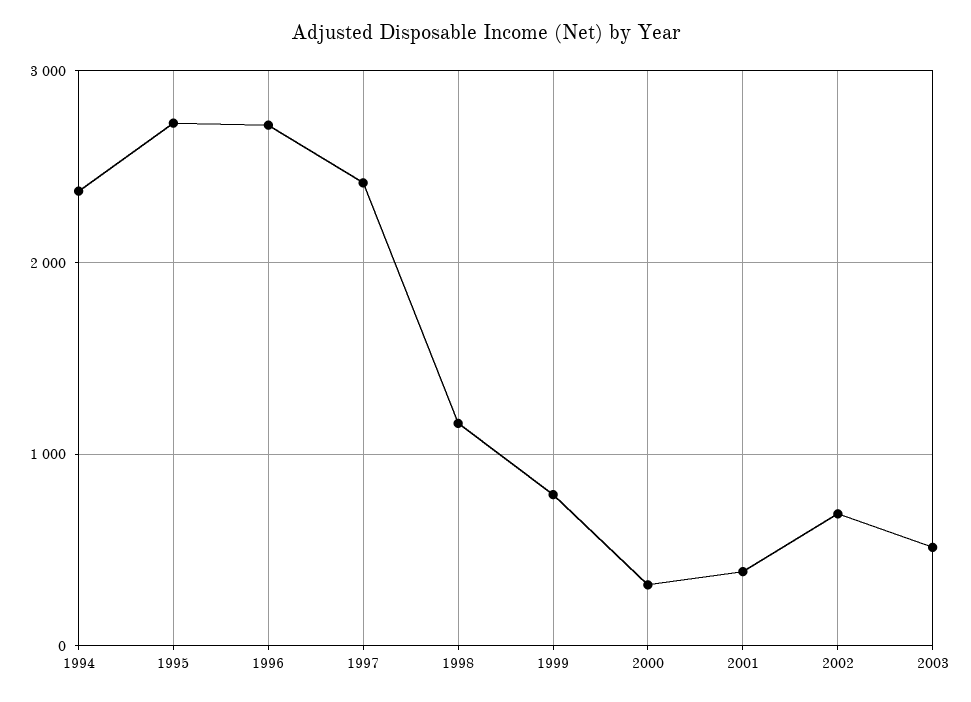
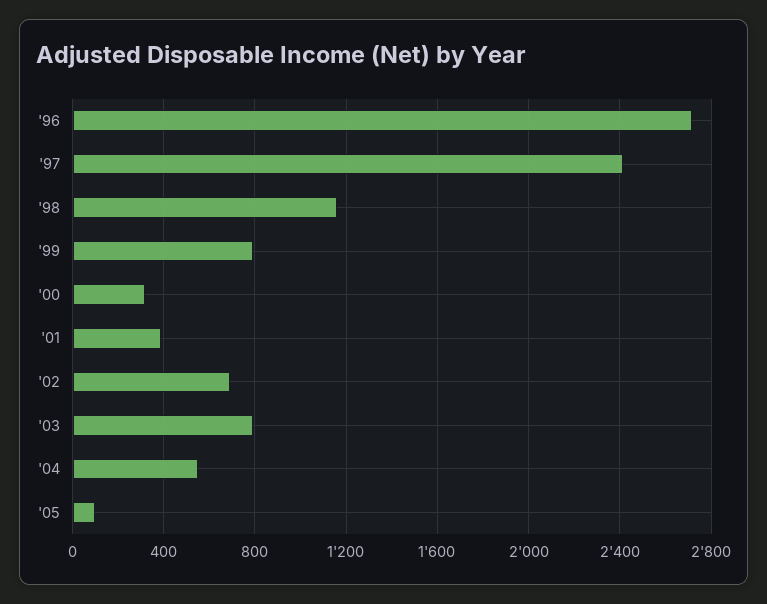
1994: 2400 -> none
1995: 2700 -> none
2003: 500 -> 800
'04: none -> 550
'05: none -> 100

